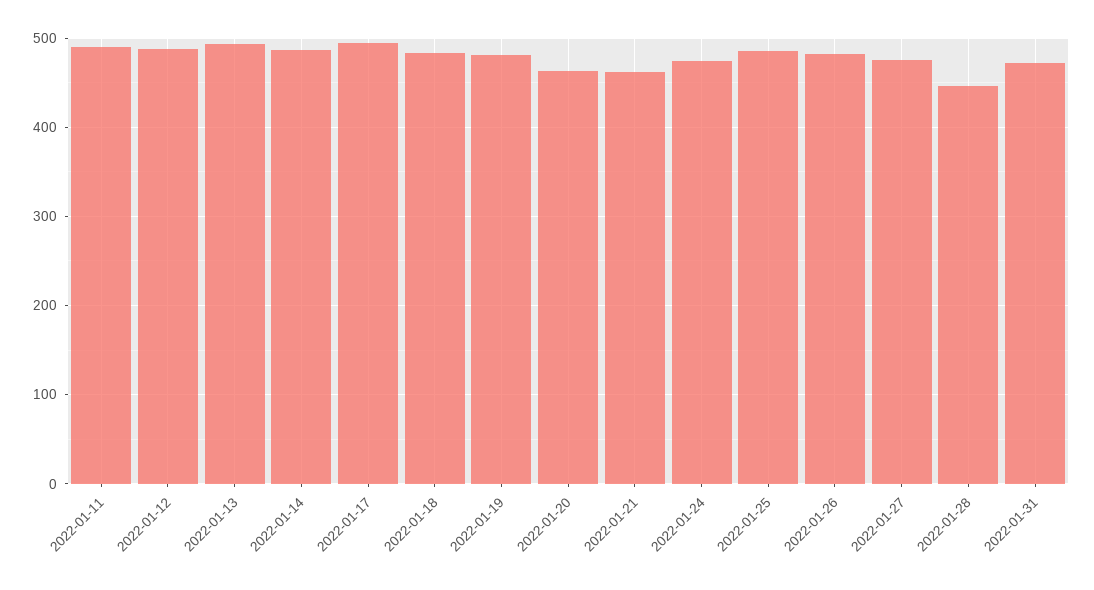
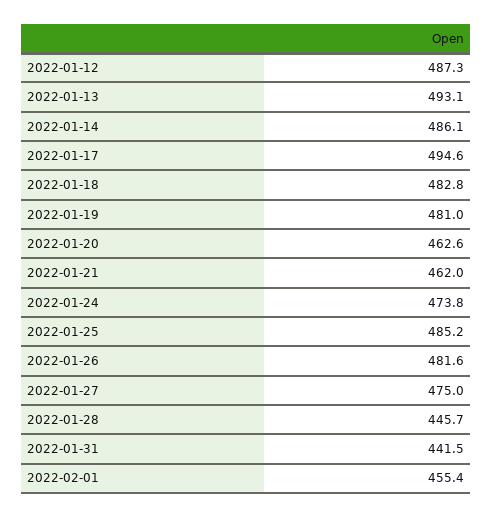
2022-01-11: 490 -> none
2022-01-31: 470 -> 441.5
2022-02-01: none -> 455.4

